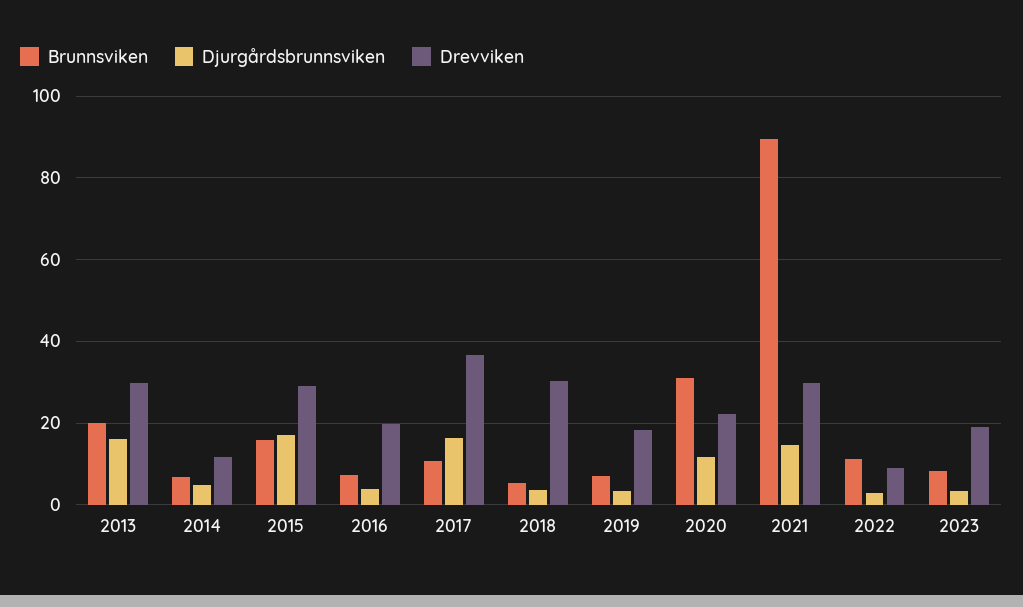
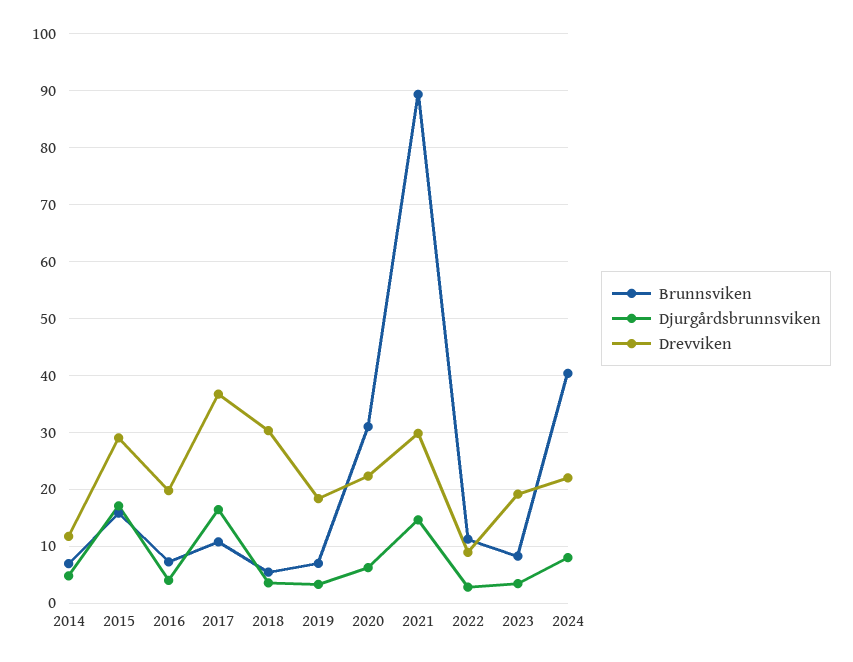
Brunnsviken, 2013: 20 -> none
Djurgårdsbrunnsviken, 2013: 16 -> none
Drevviken, 2013: 30 -> none
Djurgårdsbrunnsviken, 2020: 12 -> 6
Brunnsviken, 2024: none -> 40
Djurgårdsbrunnsviken, 2024: none -> 8
Drevviken, 2024: none -> 22

